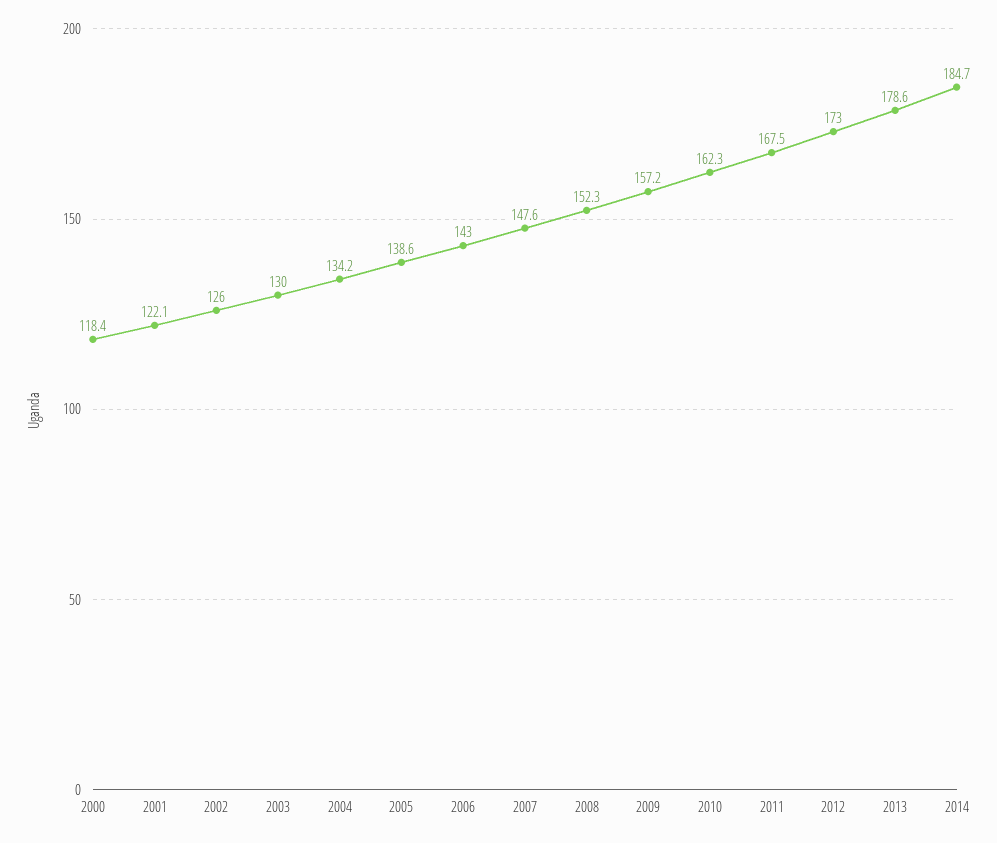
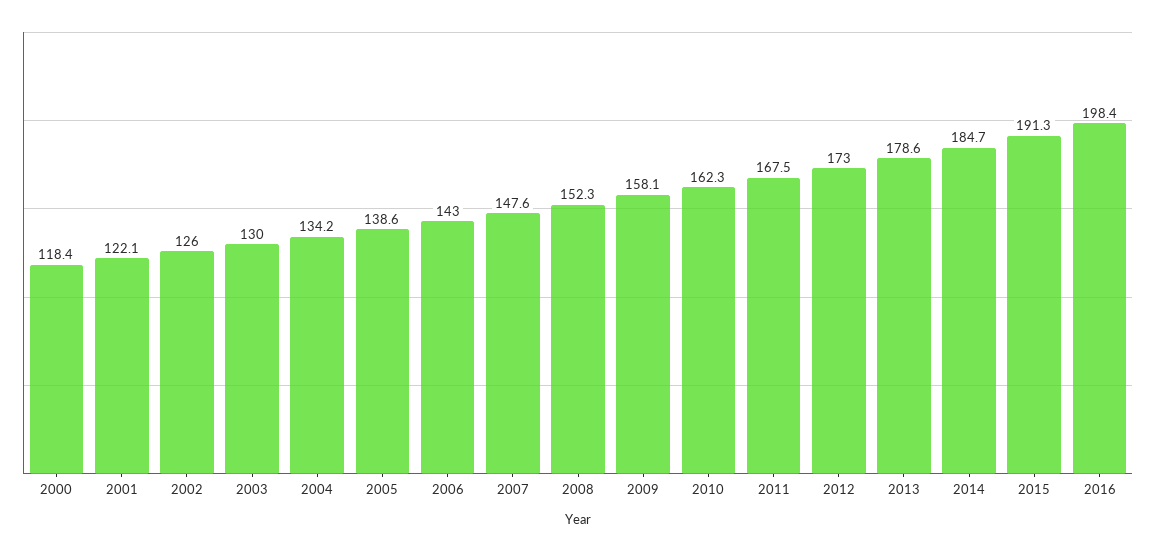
2009: 157.2 -> 158.1
2015: none -> 191.3
2016: none -> 198.4

